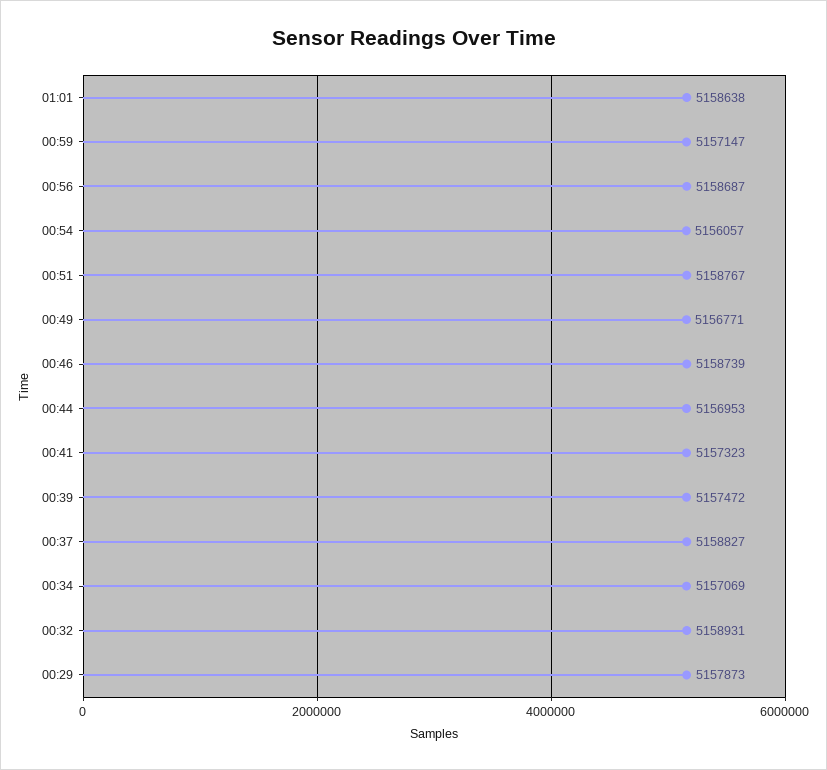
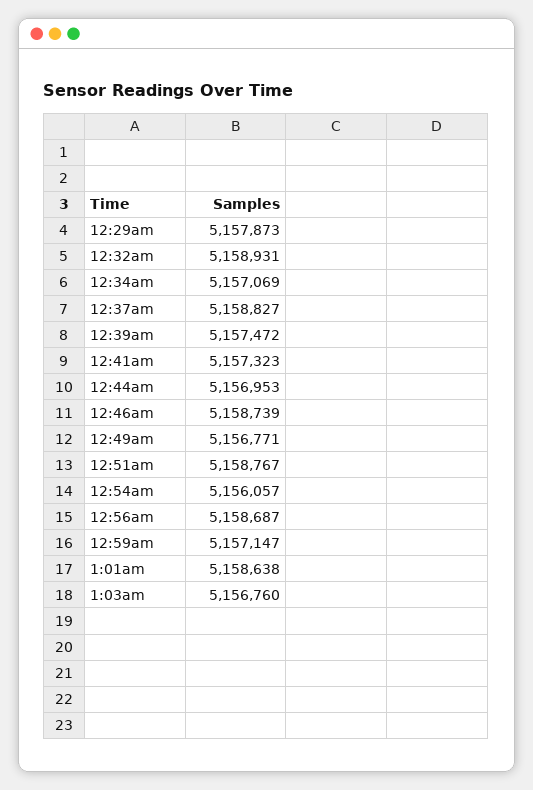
1:03am: none -> 5156760

